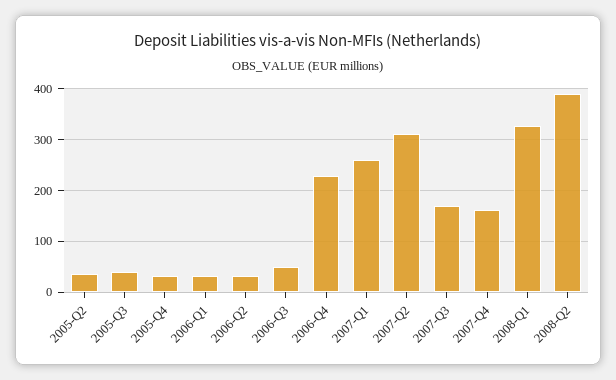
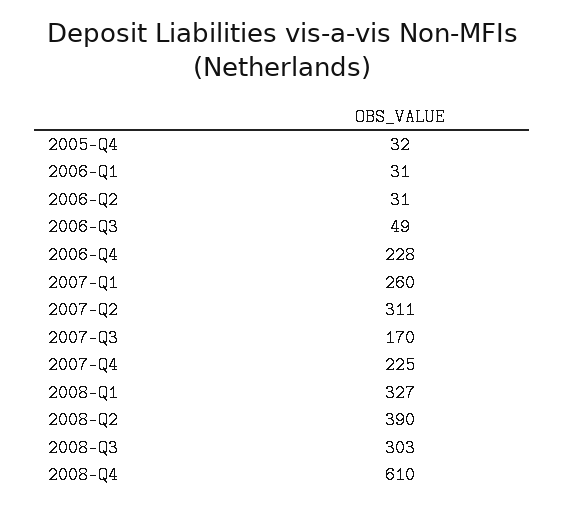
2005-Q2: 40 -> none
2005-Q3: 40 -> none
2007-Q4: 160 -> 225
2008-Q3: none -> 303
2008-Q4: none -> 610

